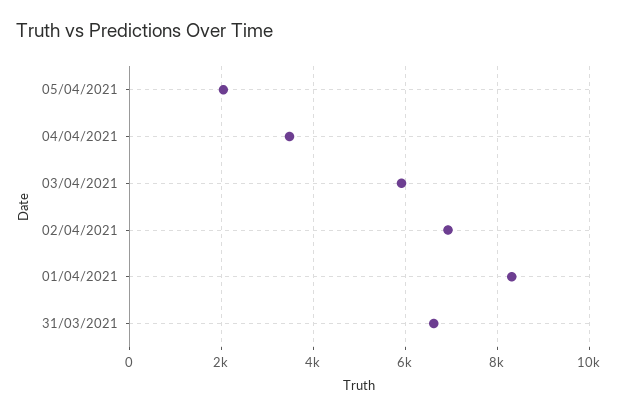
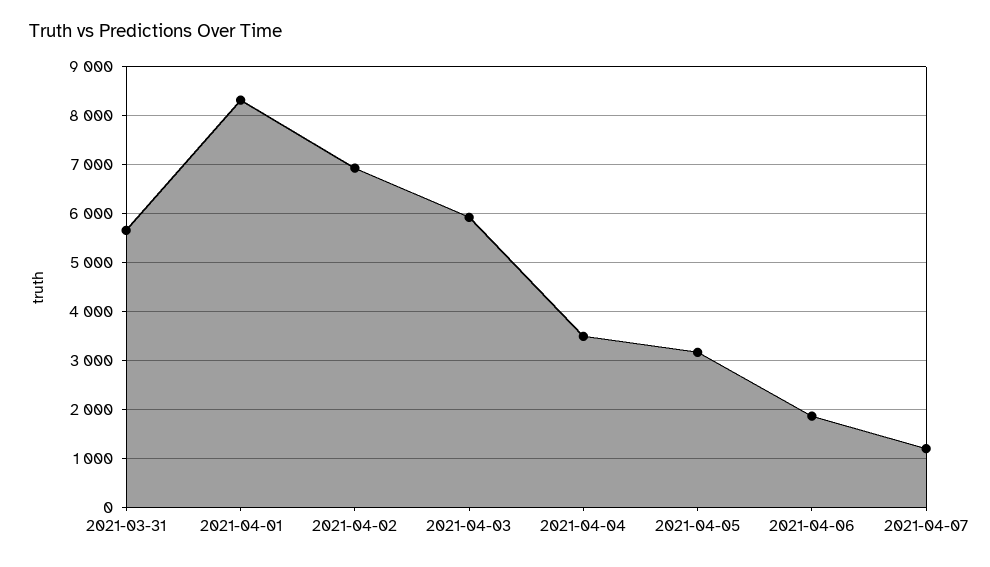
05/04/2021: 2000 -> 3200
31/03/2021: 6600 -> 5600
2021-04-06: none -> 1800
2021-04-07: none -> 1200

